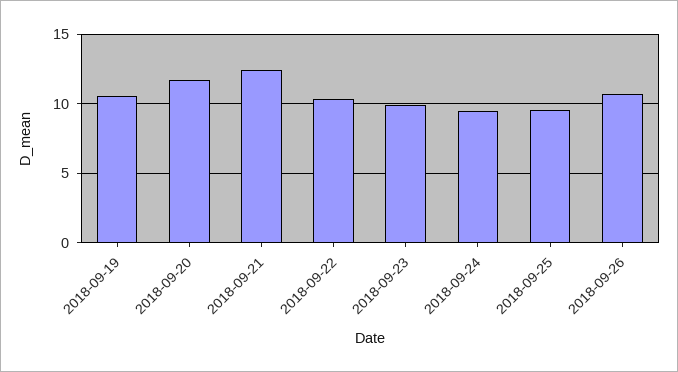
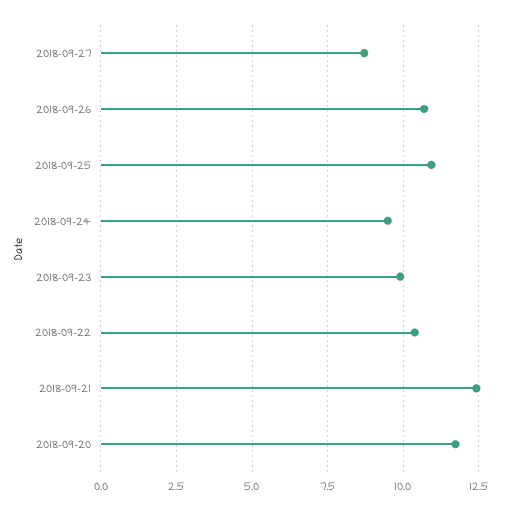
2018-09-19: 10.5 -> none
2018-09-25: 9.5 -> 11
2018-09-27: none -> 8.75

